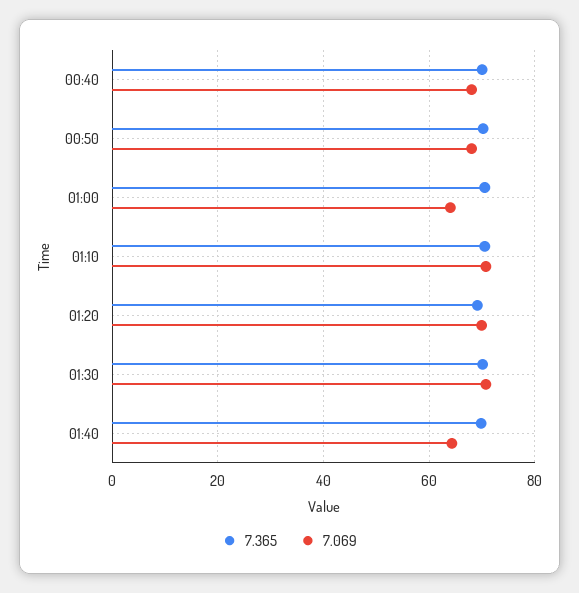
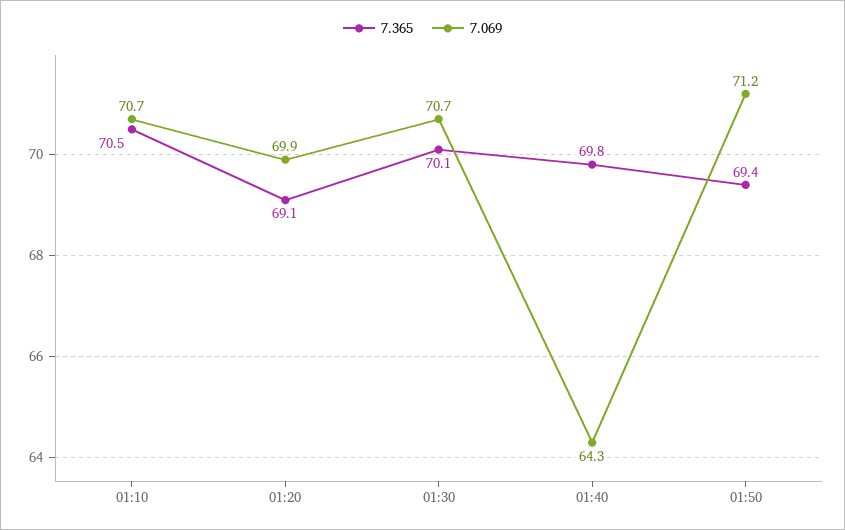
7.365, 00:40: 70 -> none
7.069, 00:40: 68 -> none
7.365, 00:50: 70 -> none
7.069, 00:50: 68 -> none
7.365, 01:00: 70 -> none
7.069, 01:00: 64 -> none
7.365, 01:50: none -> 69.4
7.069, 01:50: none -> 71.2

